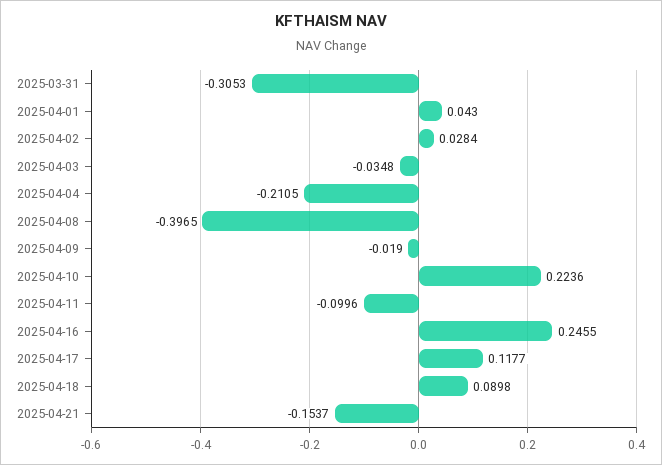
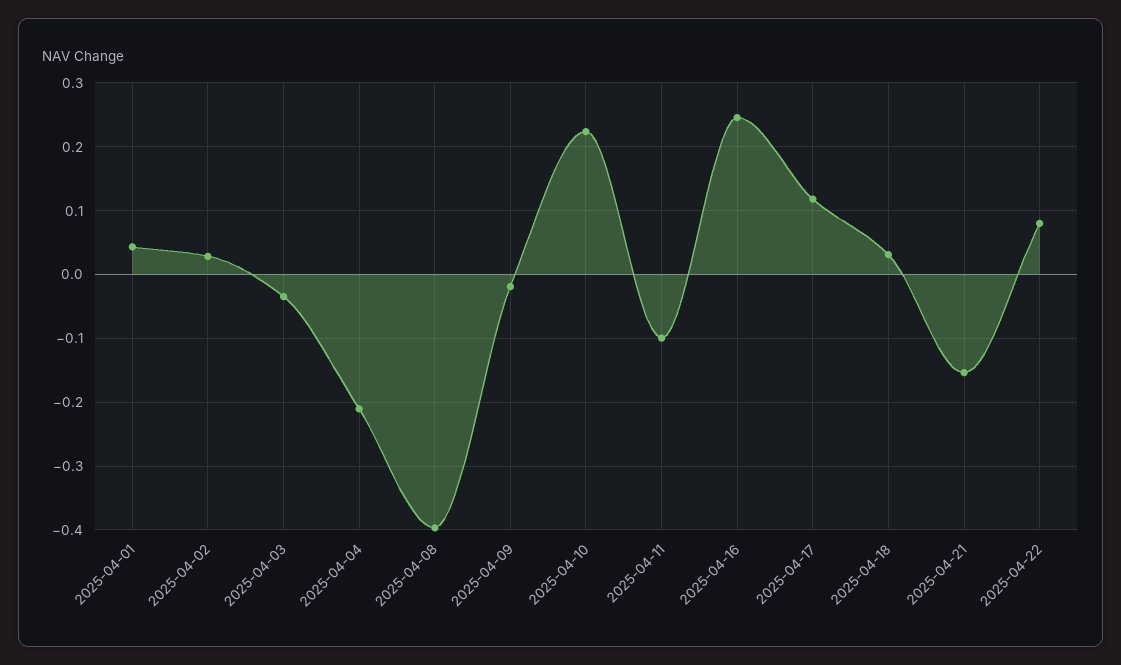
2025-03-31: -0.3053 -> none
2025-04-18: 0.0898 -> 0.03
2025-04-22: none -> 0.08

